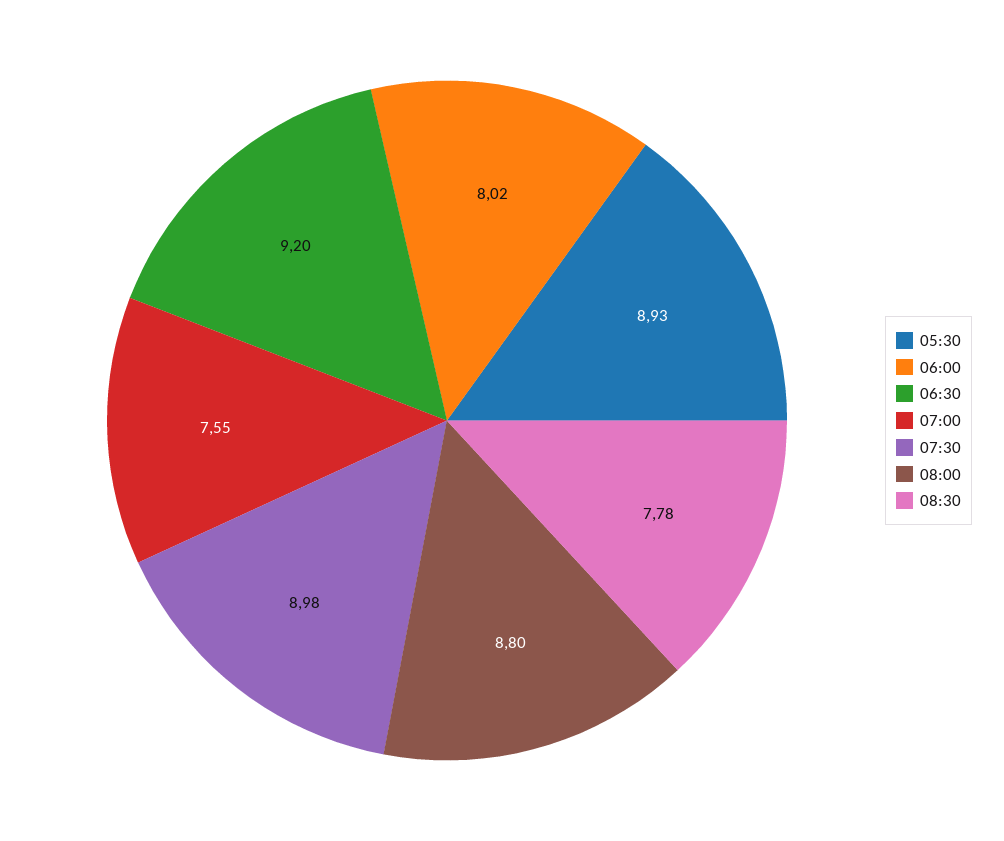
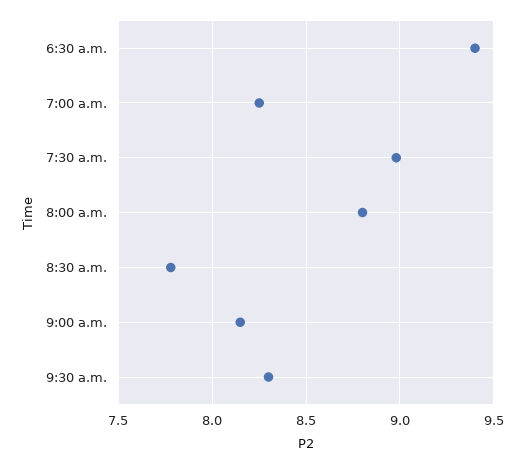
05:30: 8.93 -> none
06:00: 8.02 -> none
06:30: 9.2 -> 9.4
07:00: 7.55 -> 8.25
9:00 a.m.: none -> 8.15
9:30 a.m.: none -> 8.3

